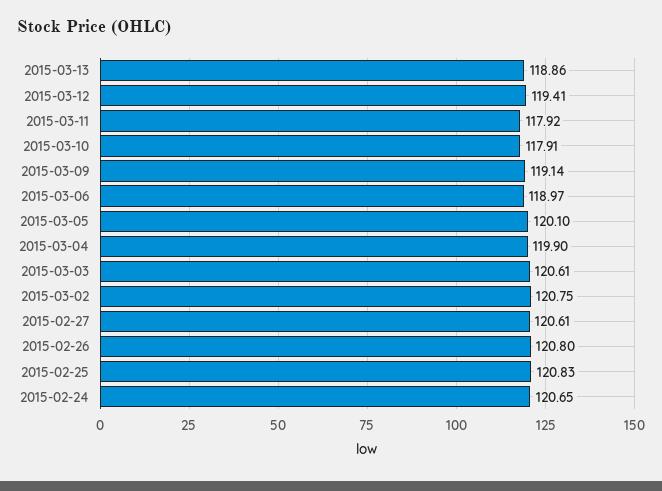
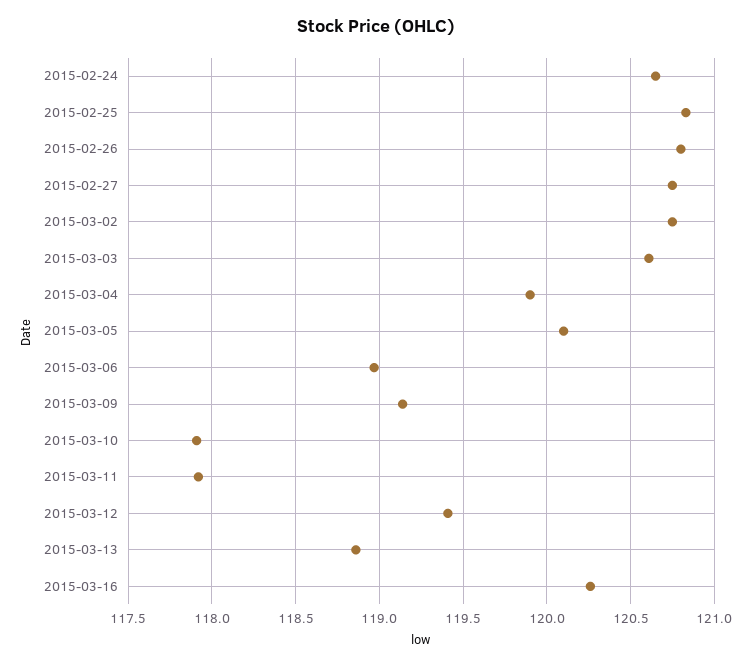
2015-02-27: 120.61 -> 120.75
2015-03-16: none -> 120.25

